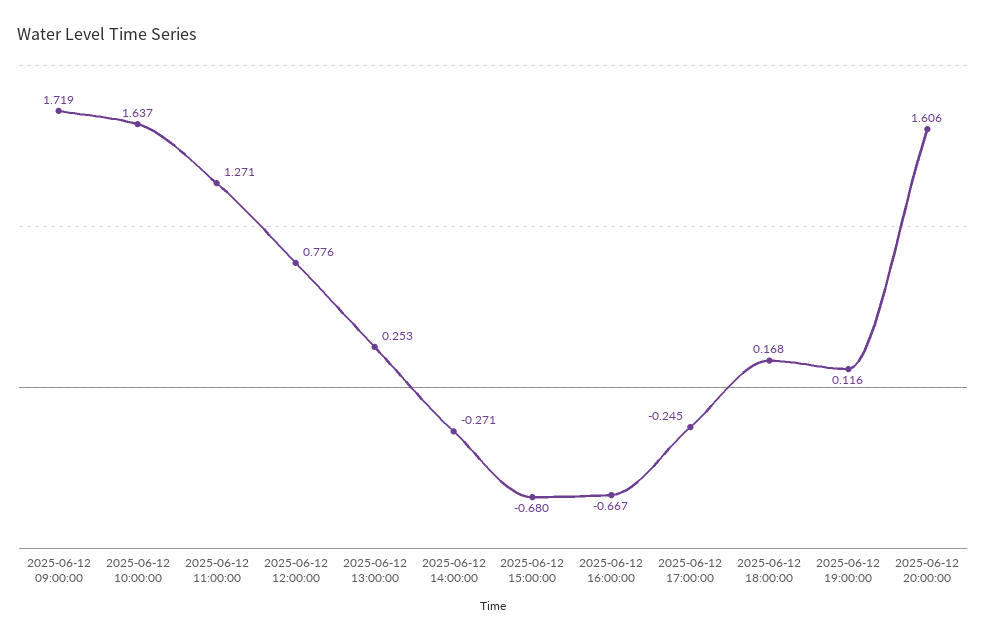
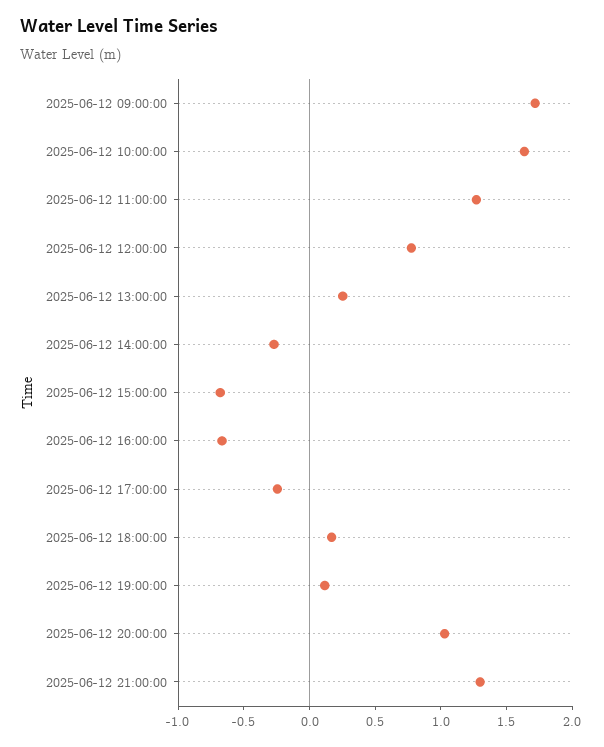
2025-06-12 20:00:00: 1.606 -> 1
2025-06-12 21:00:00: none -> 1.3

